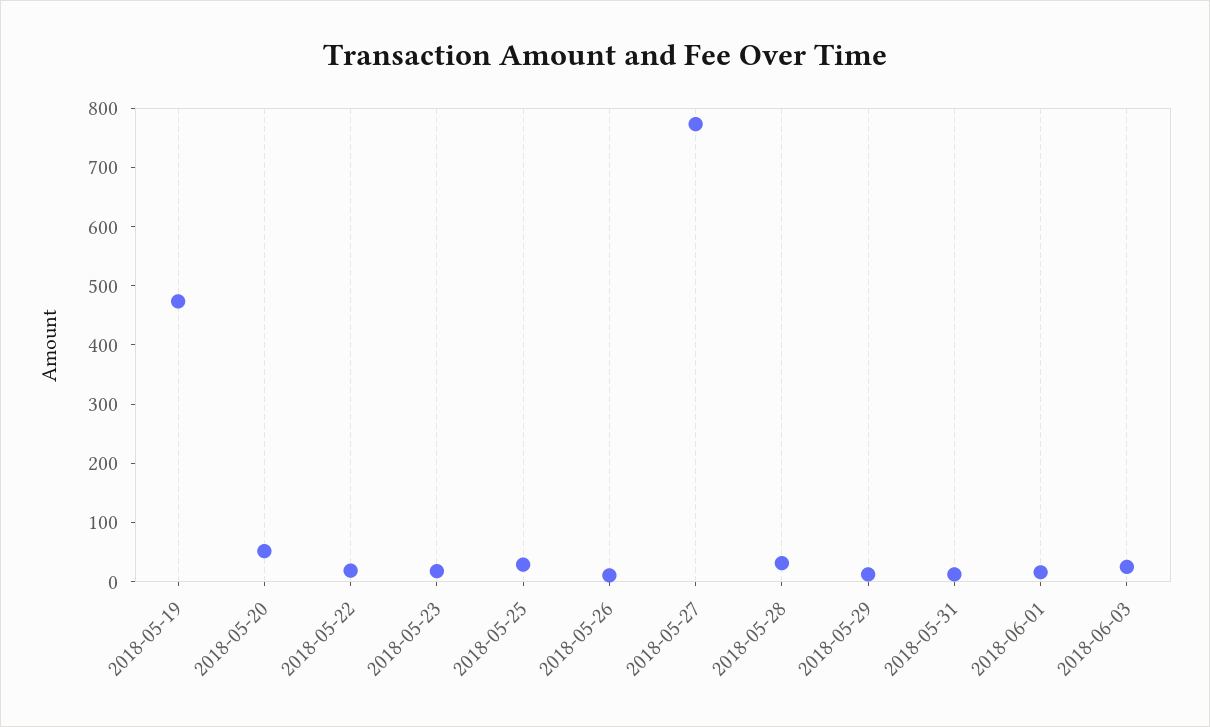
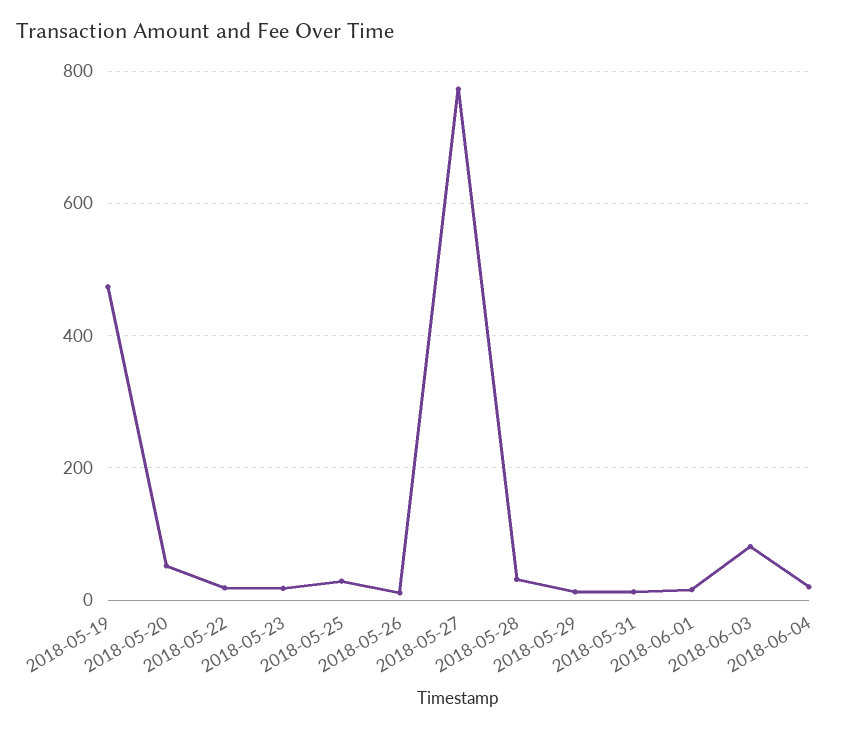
2018-06-03: 20 -> 80
2018-06-04: none -> 20

